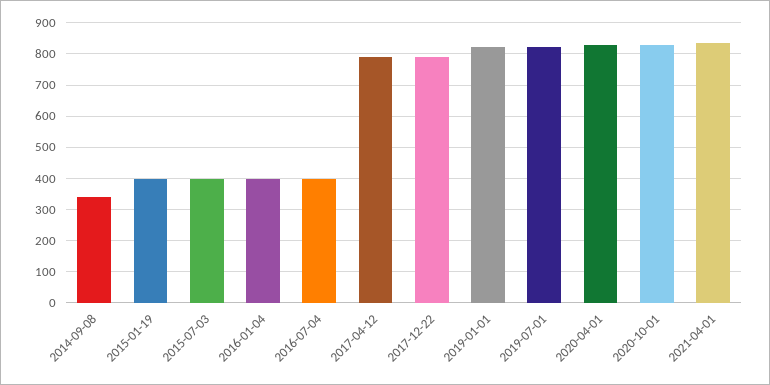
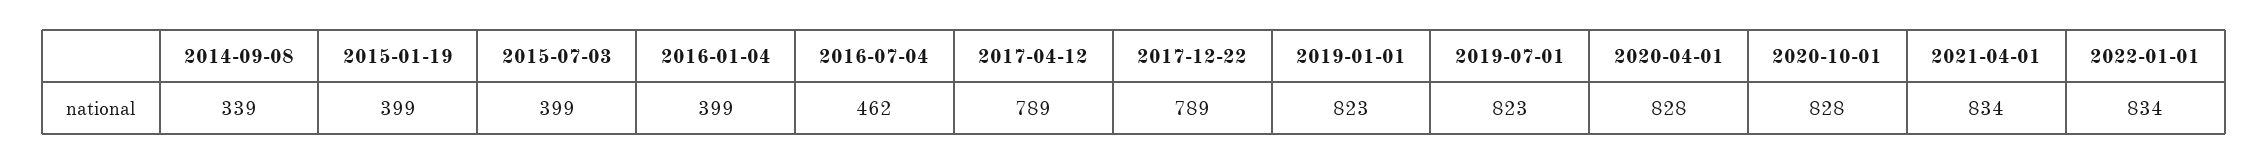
2016-07-04: 400 -> 462
2022-01-01: none -> 834

